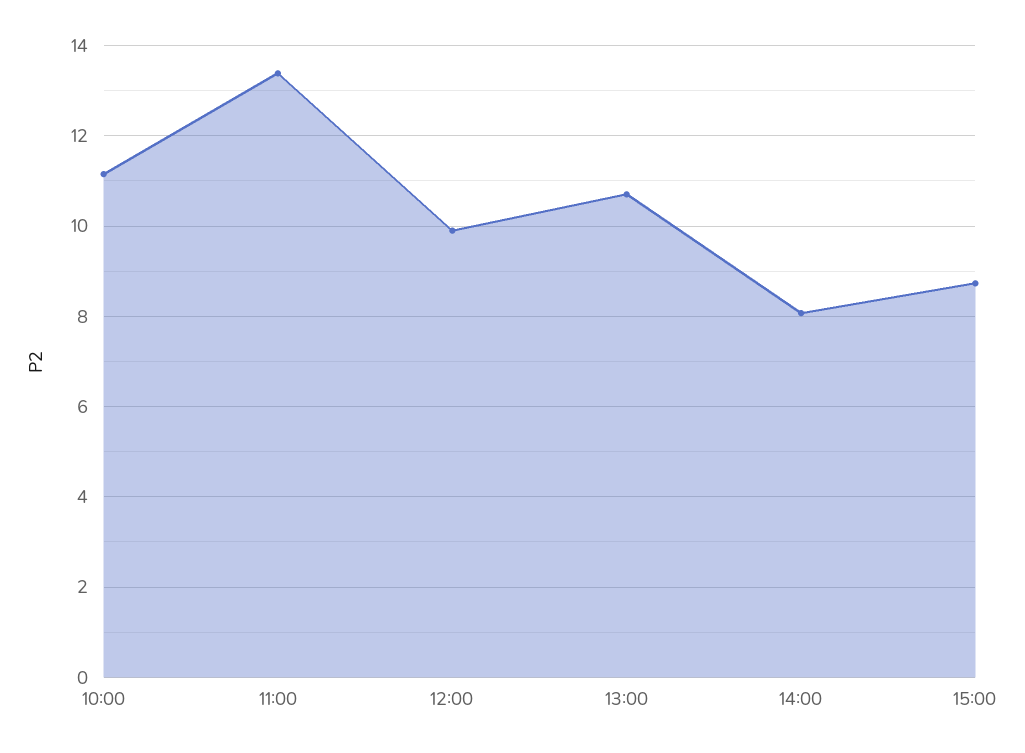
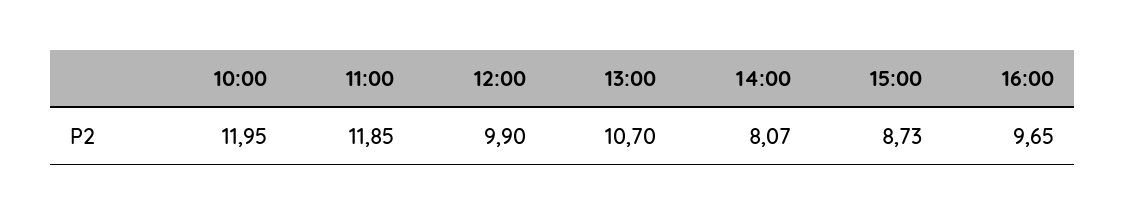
10:00: 11.2 -> 11.95
11:00: 13.4 -> 11.85
16:00: none -> 9.65

